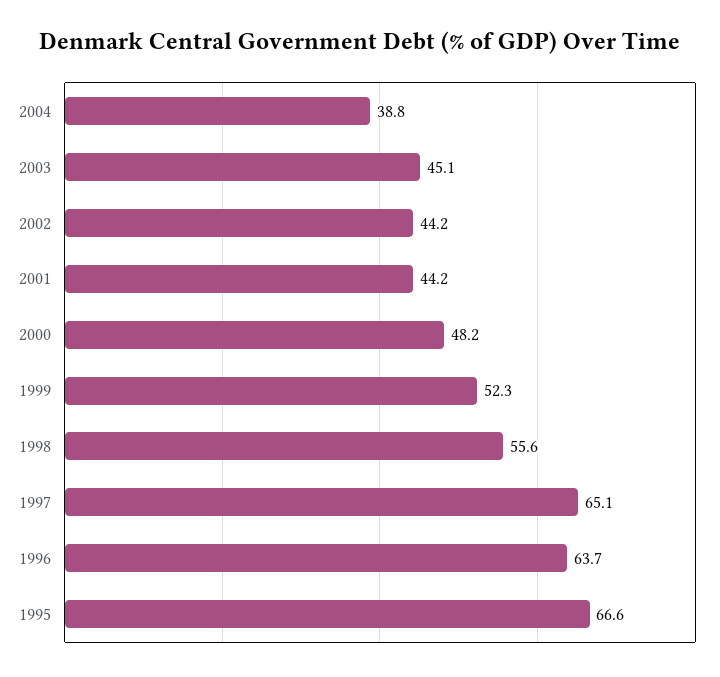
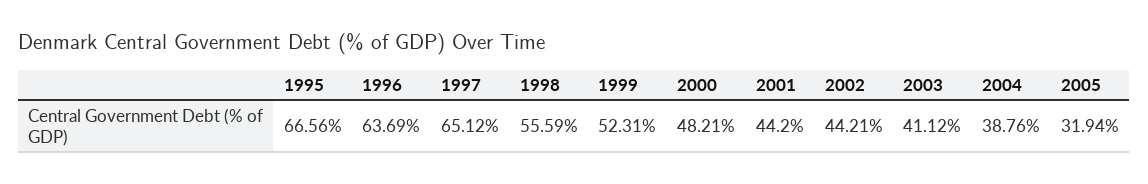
2003: 45.1 -> 41.12
2005: none -> 31.94

